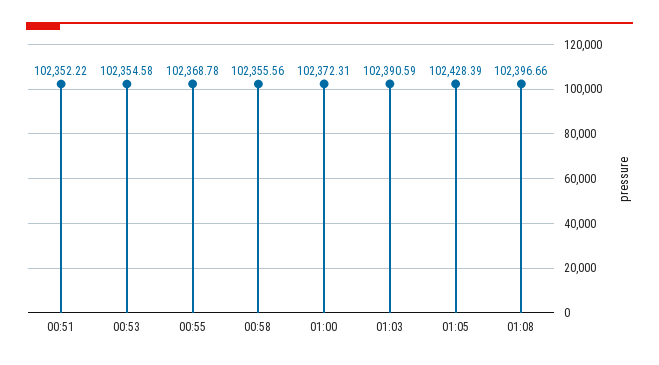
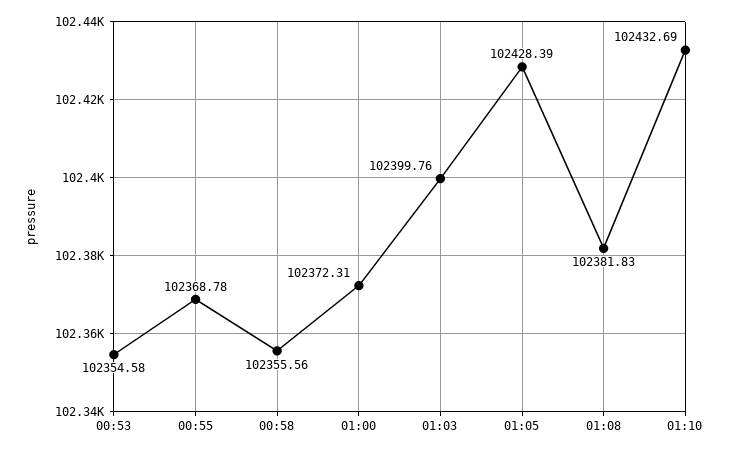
00:51: 102352.22 -> none
01:03: 102390.59 -> 102399.76
01:08: 102396.66 -> 102381.83
01:10: none -> 102432.69

